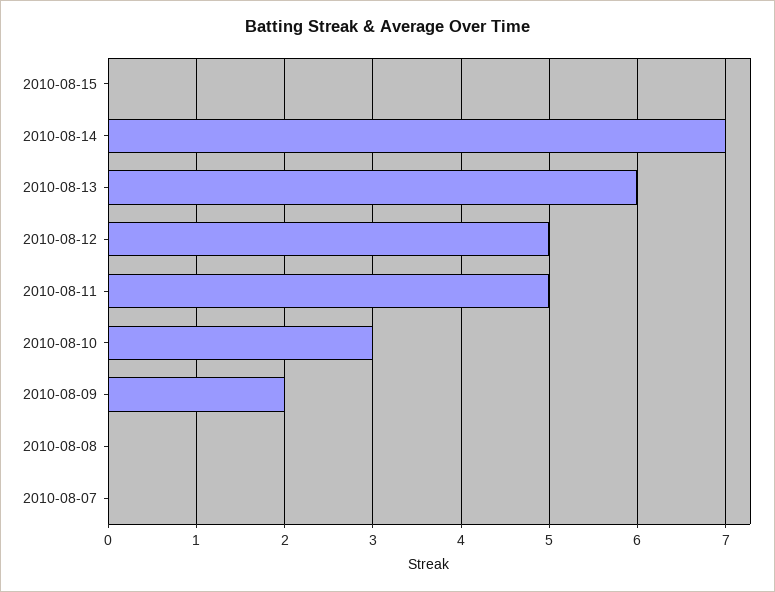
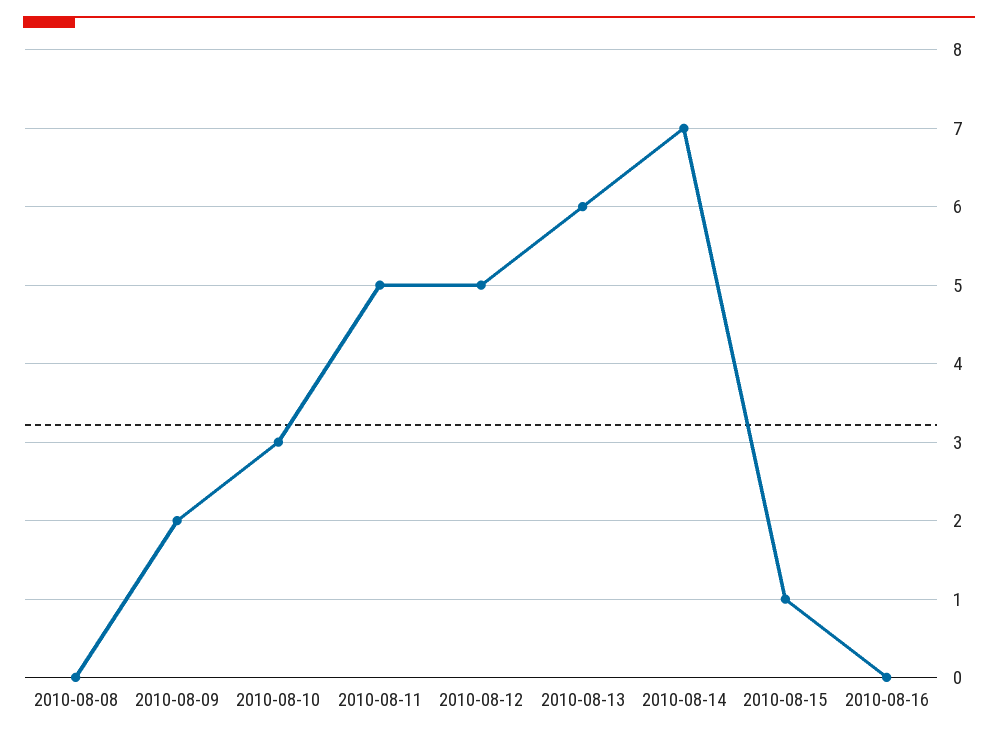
2010-08-15: 0 -> 1
2010-08-07: 0 -> none
2010-08-16: none -> 0

